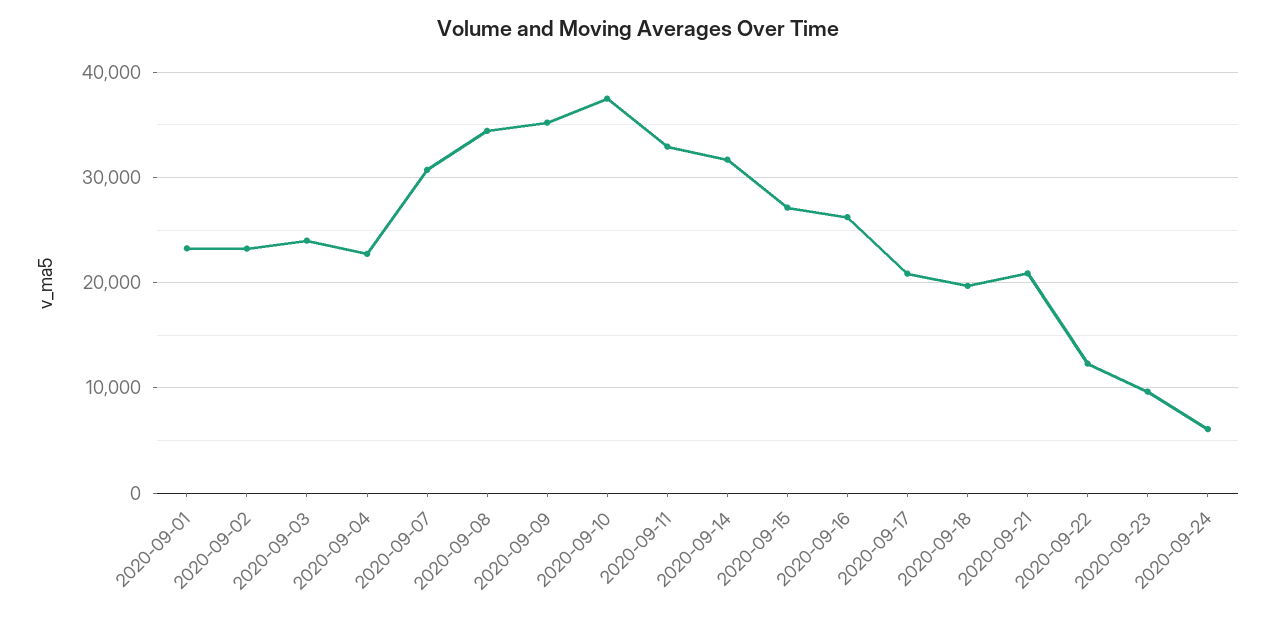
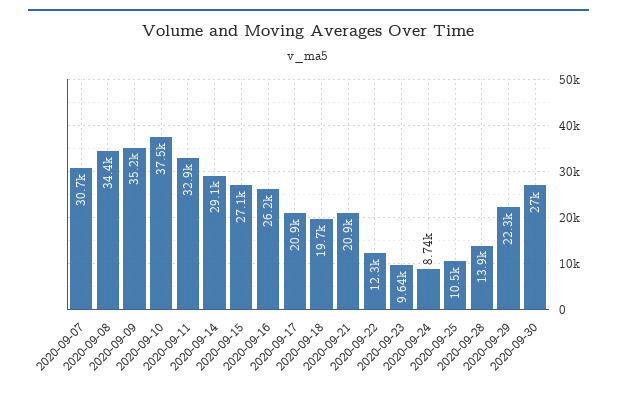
2020-09-01: 23000 -> none
2020-09-02: 23000 -> none
2020-09-03: 24000 -> none
2020-09-04: 23000 -> none
2020-09-14: 32000 -> 29100
2020-09-24: 6000 -> 8740
2020-09-25: none -> 10500
2020-09-28: none -> 13900
2020-09-29: none -> 22300
2020-09-30: none -> 27000

